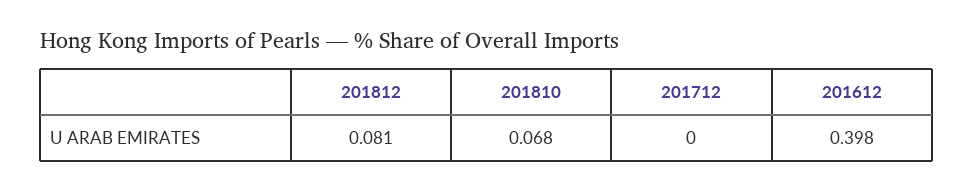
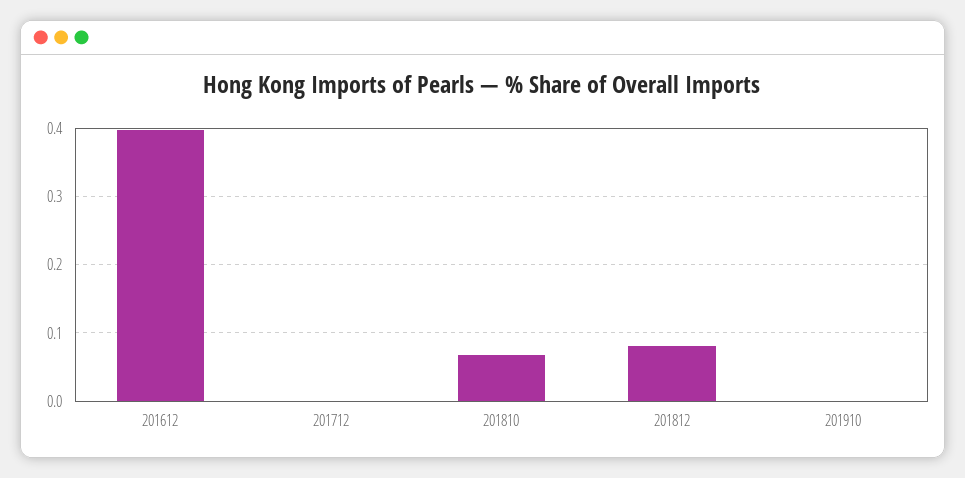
201910: none -> 0

